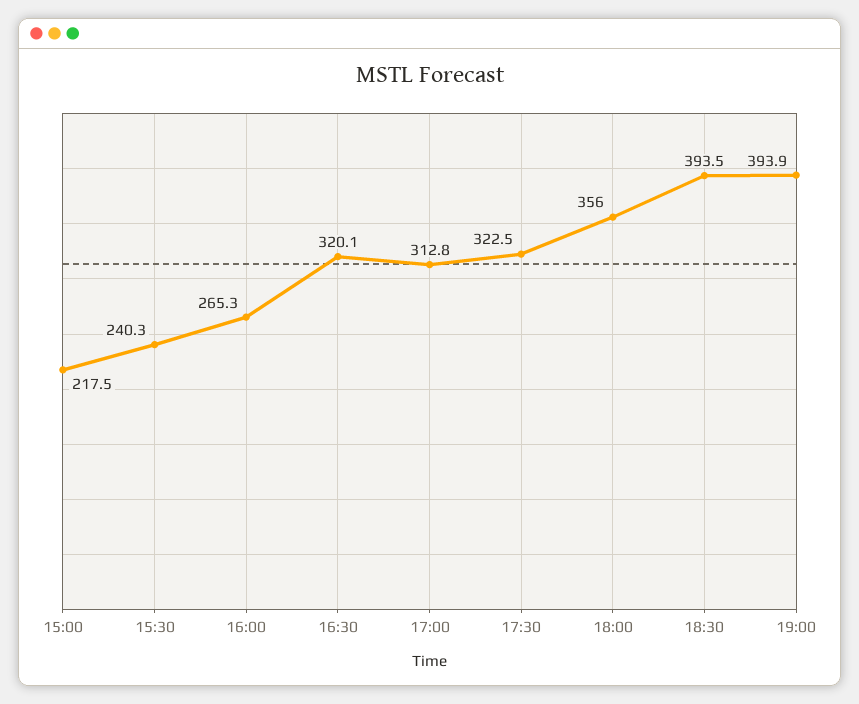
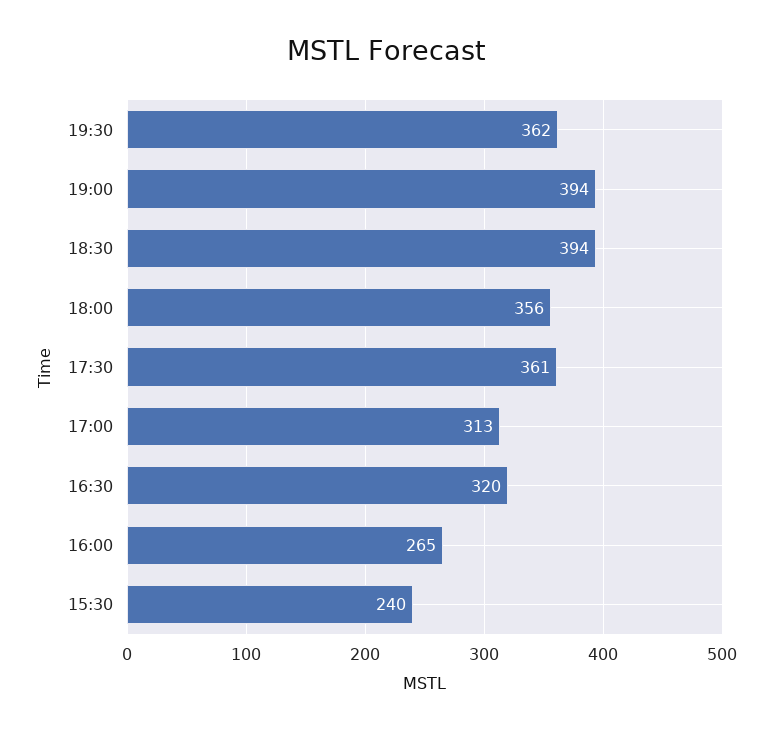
15:00: 217.5 -> none
17:30: 322.5 -> 361
19:30: none -> 362

